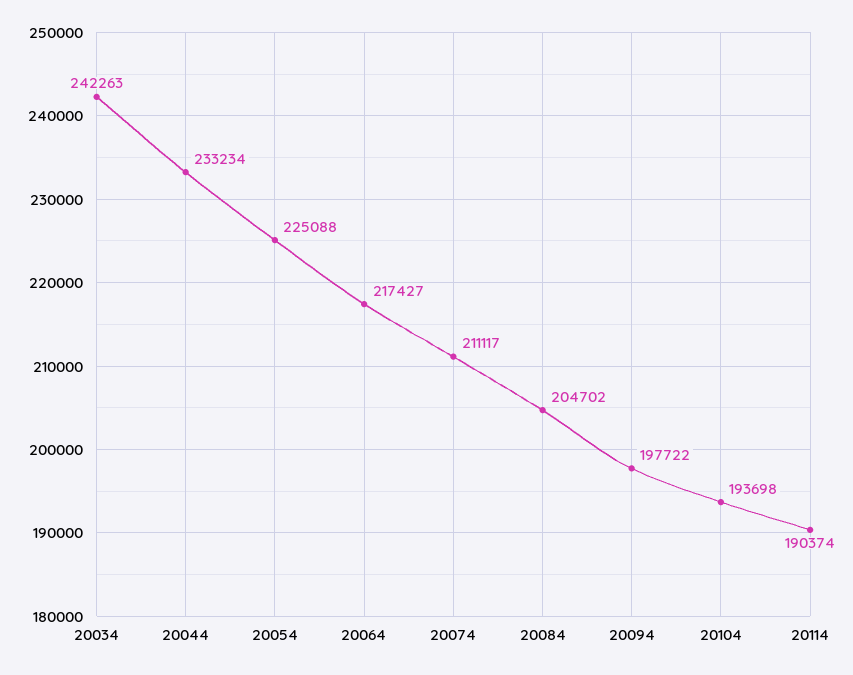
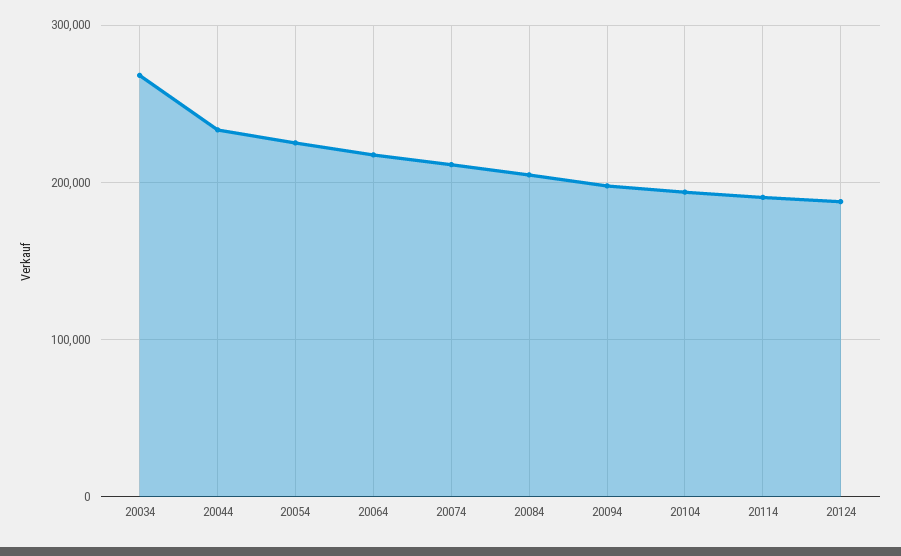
20034: 242263 -> 270000
20124: none -> 190000

